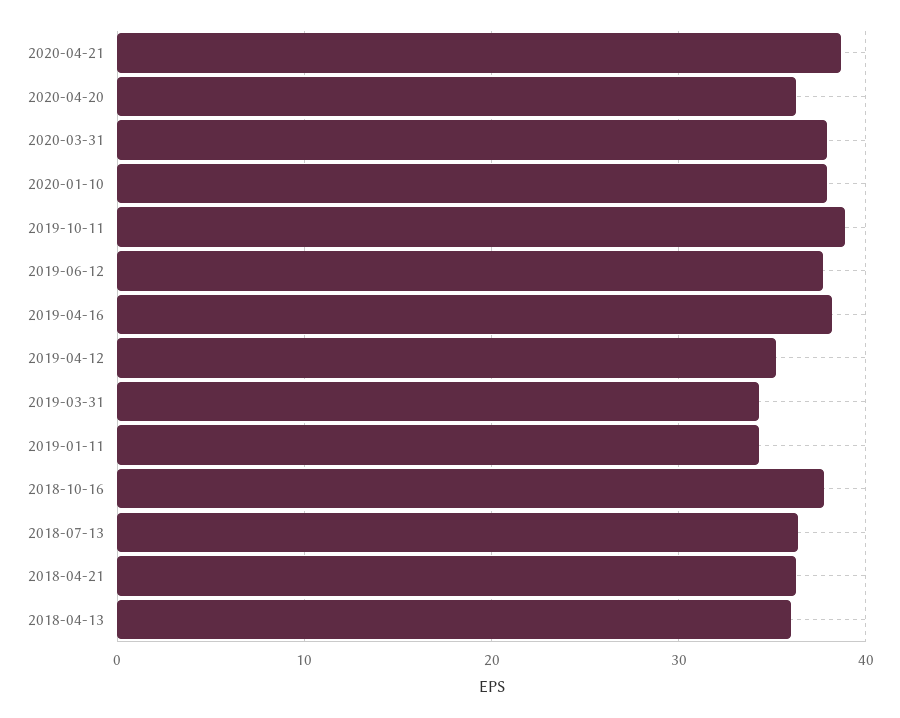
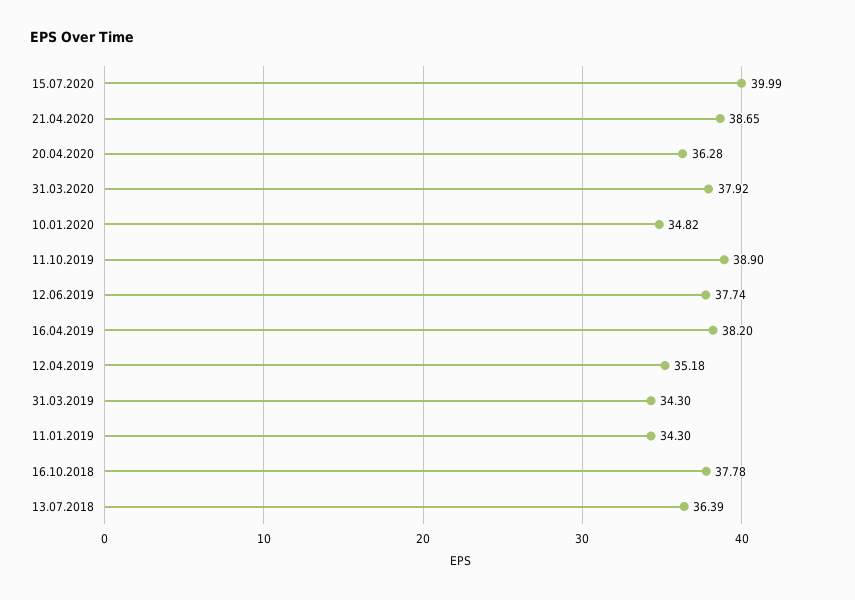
2020-01-10: 38 -> 34.82
2018-04-21: 36 -> none
2018-04-13: 36 -> none
15.07.2020: none -> 39.99

